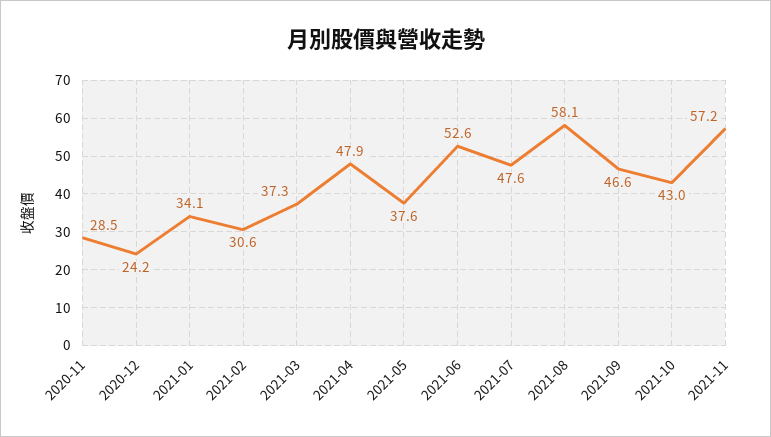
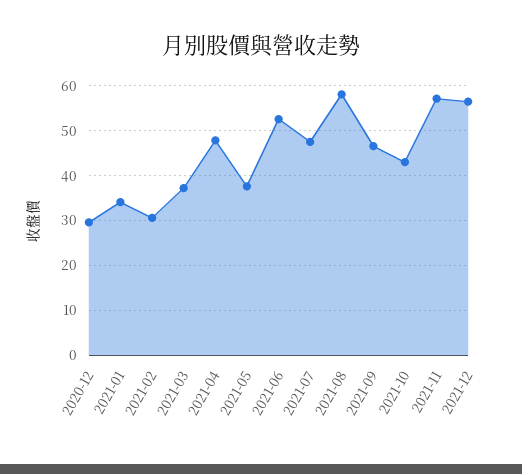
2020-11: 28.5 -> none
2020-12: 24.2 -> 30
2021-12: none -> 56

